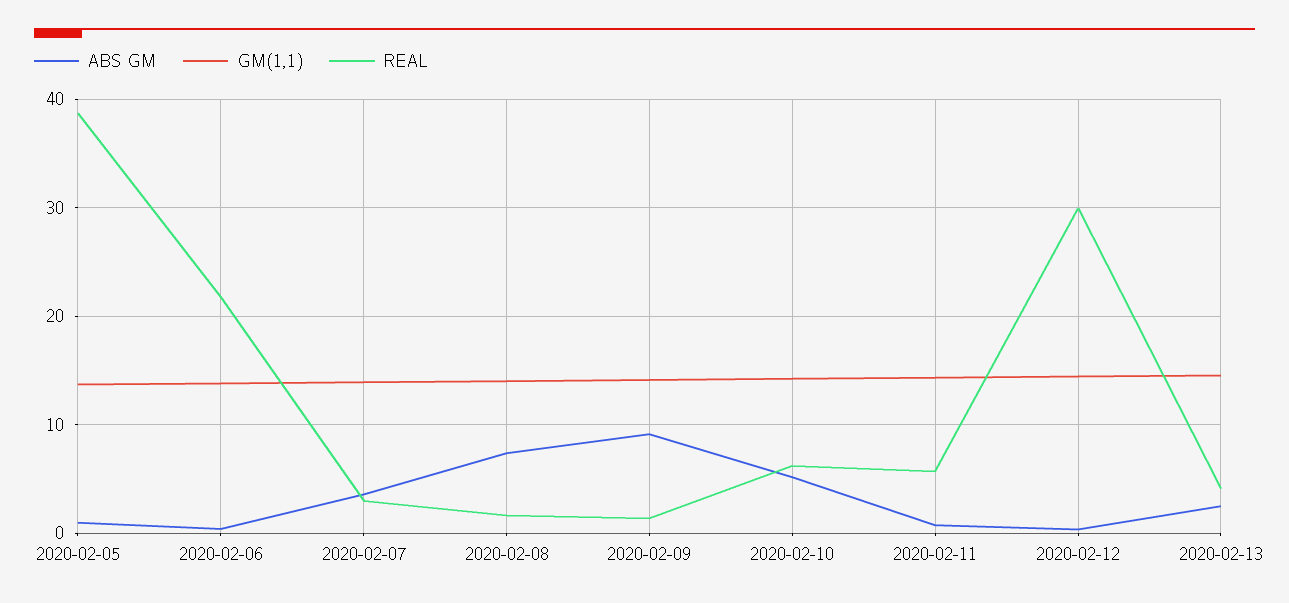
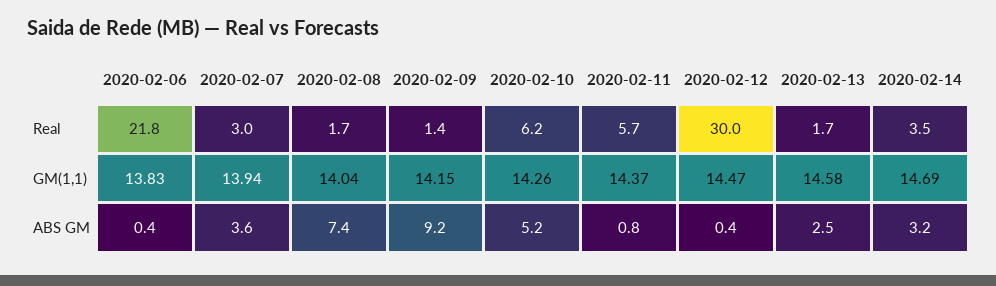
ABS GM, 2020-02-05: 1 -> none
GM(1,1), 2020-02-05: 14 -> none
REAL, 2020-02-05: 39 -> none
REAL, 2020-02-13: 4 -> 1.7
REAL, 2020-02-14: none -> 3.5
GM(1,1), 2020-02-14: none -> 14.69
ABS GM, 2020-02-14: none -> 3.2

